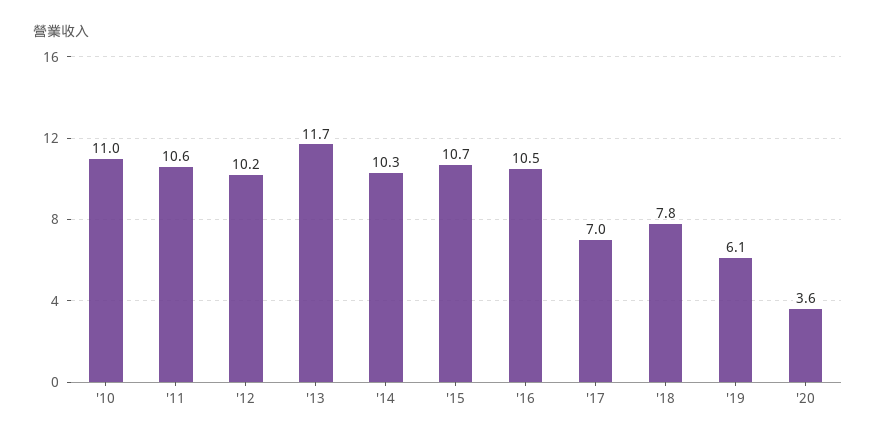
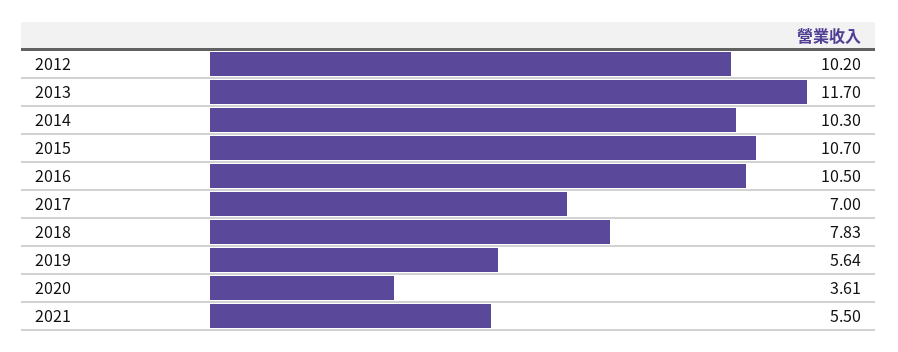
'10: 11 -> none
'11: 10.6 -> none
'19: 6.1 -> 5.64
2021: none -> 5.5

